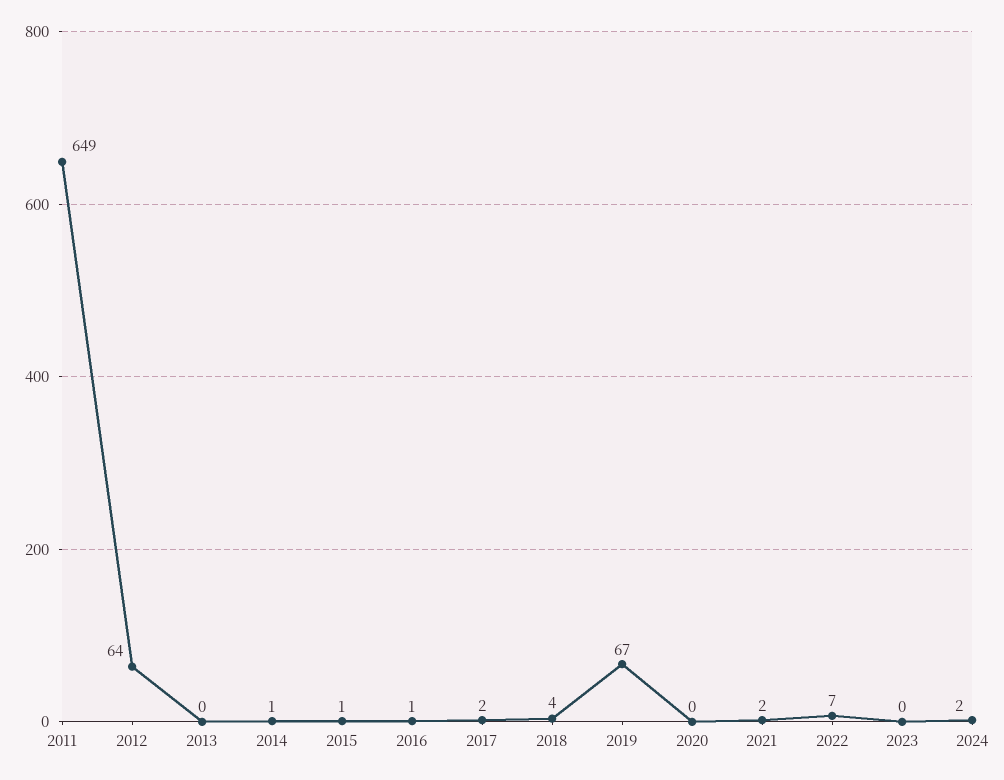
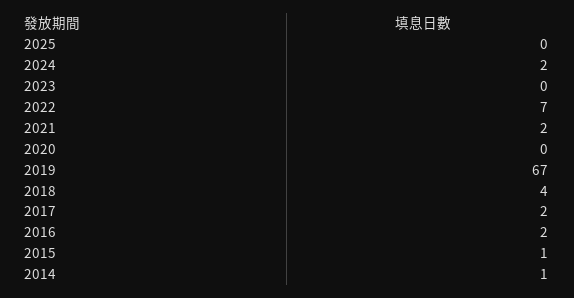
2011: 649 -> none
2012: 64 -> none
2013: 0 -> none
2016: 1 -> 2
2025: none -> 0

